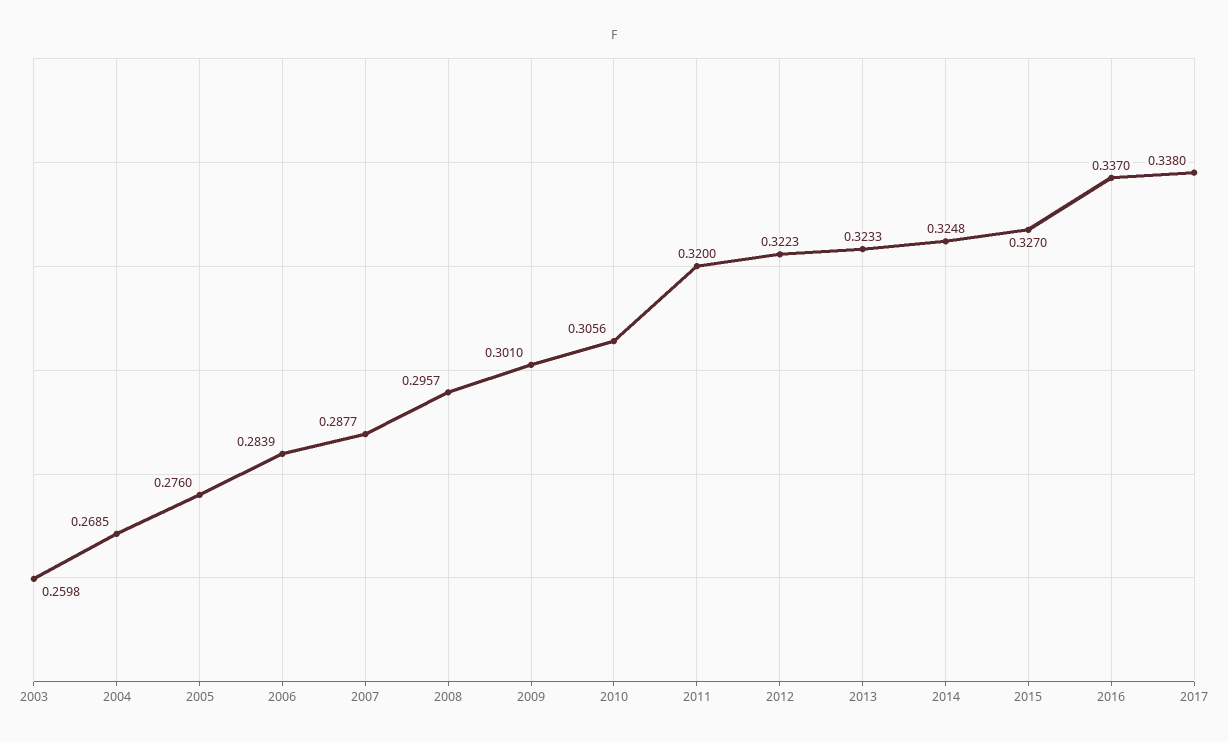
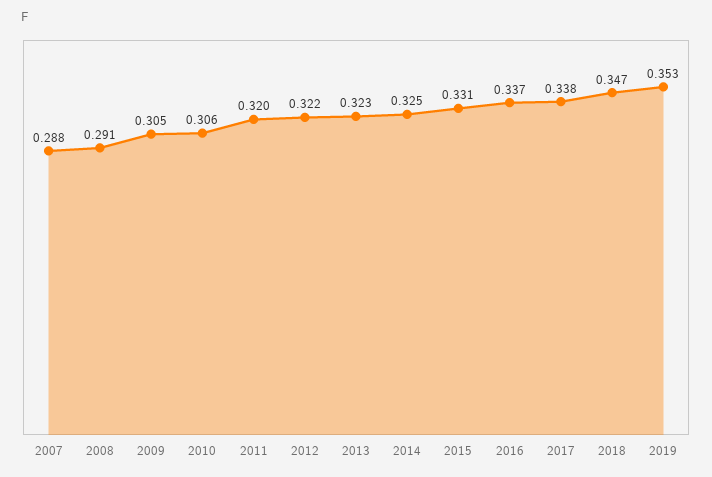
2003: 0.2598 -> none
2004: 0.2685 -> none
2005: 0.276 -> none
2006: 0.2839 -> none
2008: 0.2957 -> 0.291
2009: 0.301 -> 0.305
2015: 0.327 -> 0.331
2018: none -> 0.347
2019: none -> 0.353

